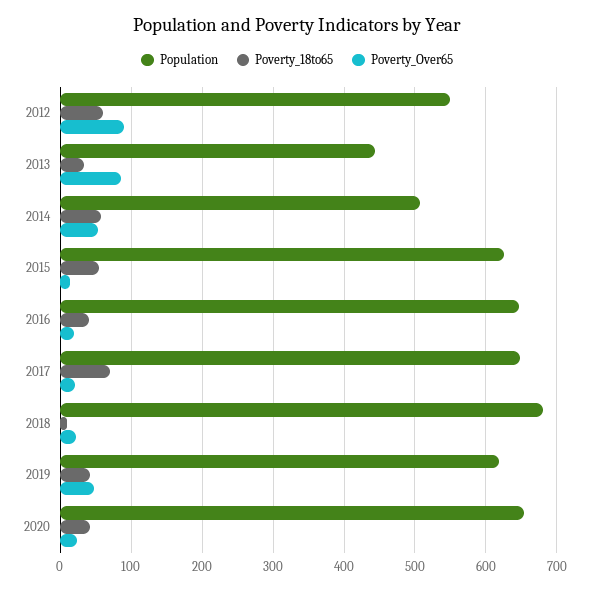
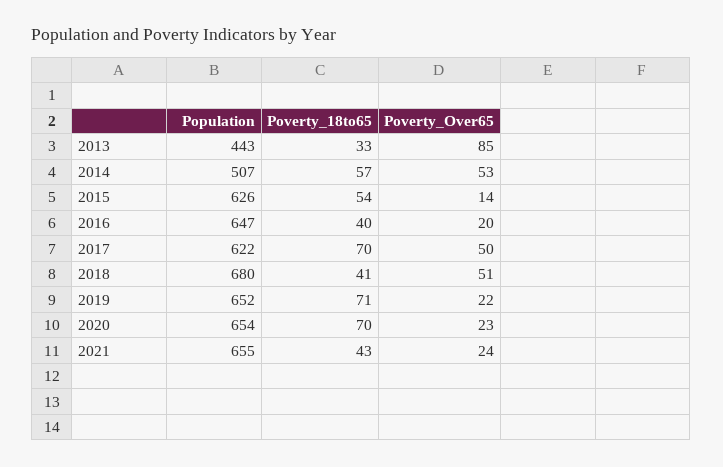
Population, 2012: 550 -> none
Poverty_18to65, 2012: 60 -> none
Poverty_Over65, 2012: 90 -> none
Population, 2017: 650 -> 622
Poverty_Over65, 2017: 20 -> 50
Poverty_18to65, 2018: 10 -> 41
Poverty_Over65, 2018: 20 -> 51
Population, 2019: 620 -> 652
Poverty_18to65, 2019: 40 -> 71
Poverty_Over65, 2019: 50 -> 22
Poverty_18to65, 2020: 40 -> 70
Population, 2021: none -> 655
Poverty_18to65, 2021: none -> 43
Poverty_Over65, 2021: none -> 24

